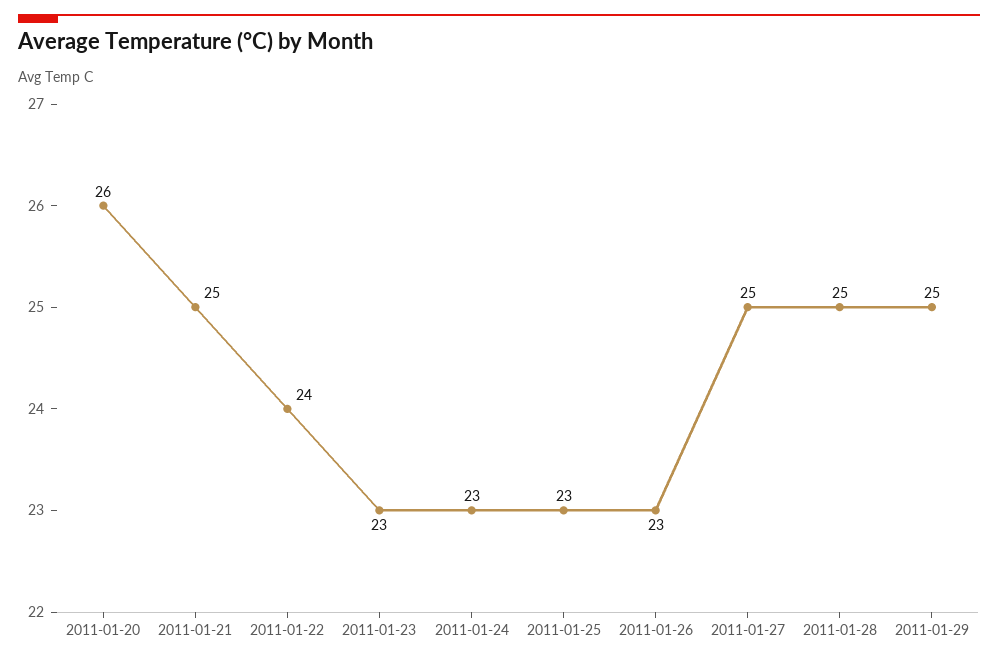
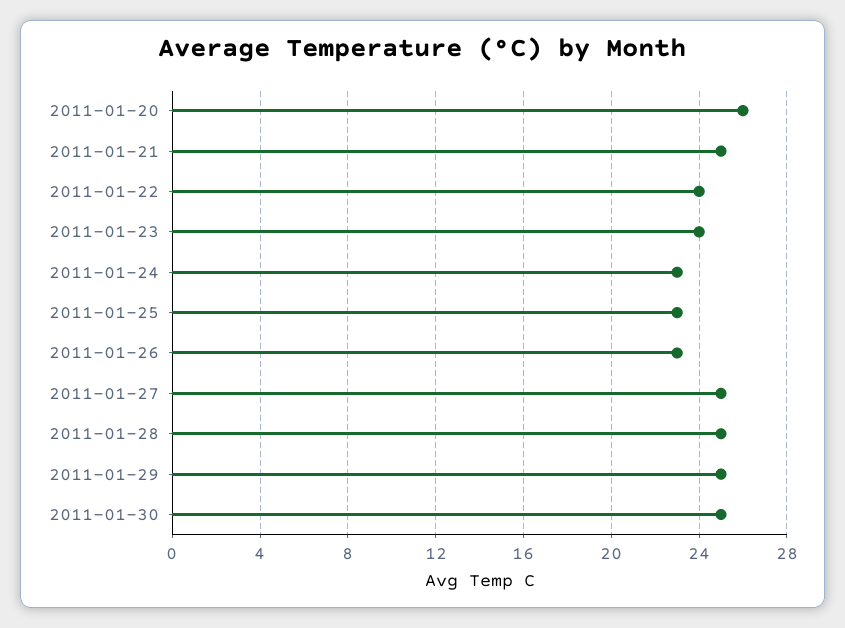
2011-01-23: 23 -> 24
2011-01-30: none -> 25

